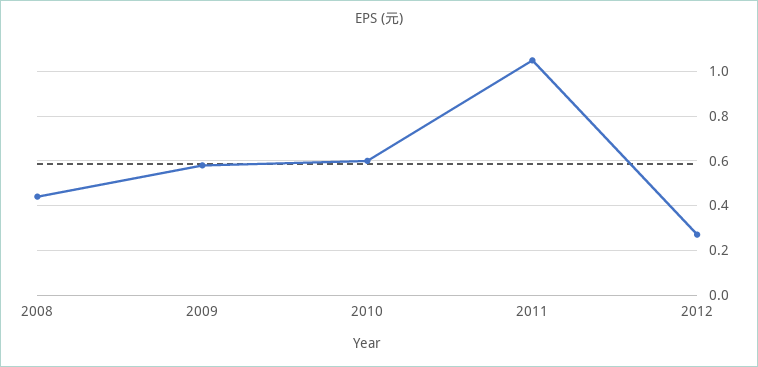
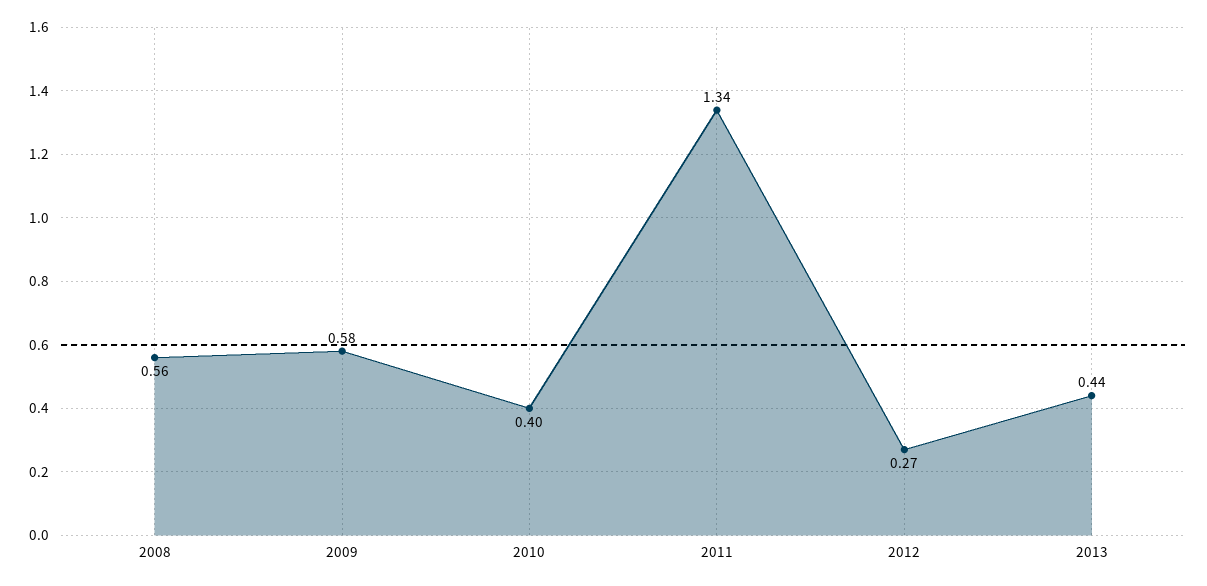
2008: 0.45 -> 0.56
2010: 0.6 -> 0.4
2011: 1.05 -> 1.34
2013: none -> 0.44

